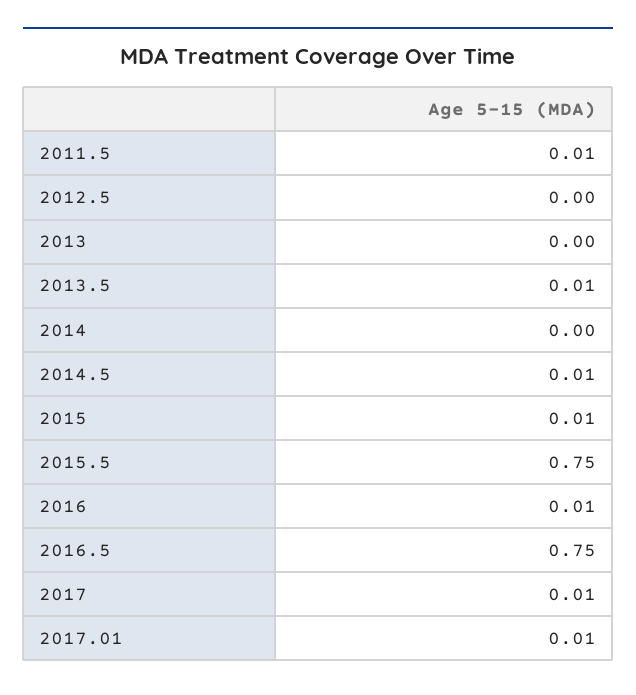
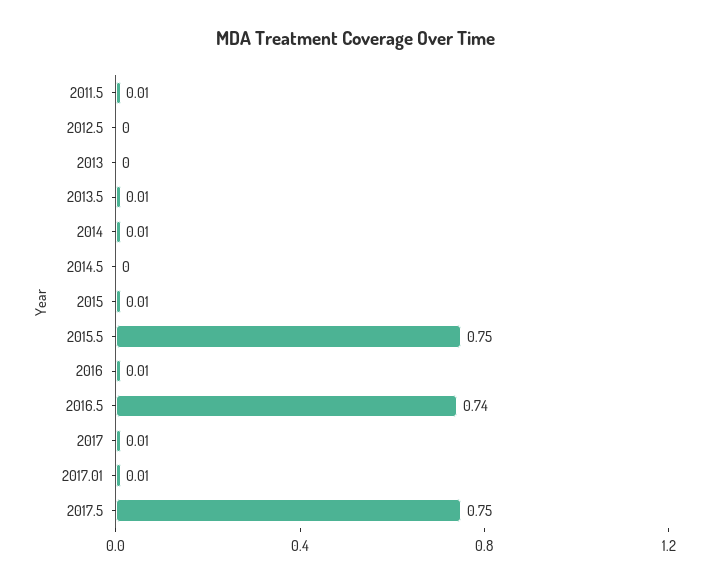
2014: 0 -> 0.01
2014.5: 0.01 -> 0
2016.5: 0.75 -> 0.74
2017.5: none -> 0.75

